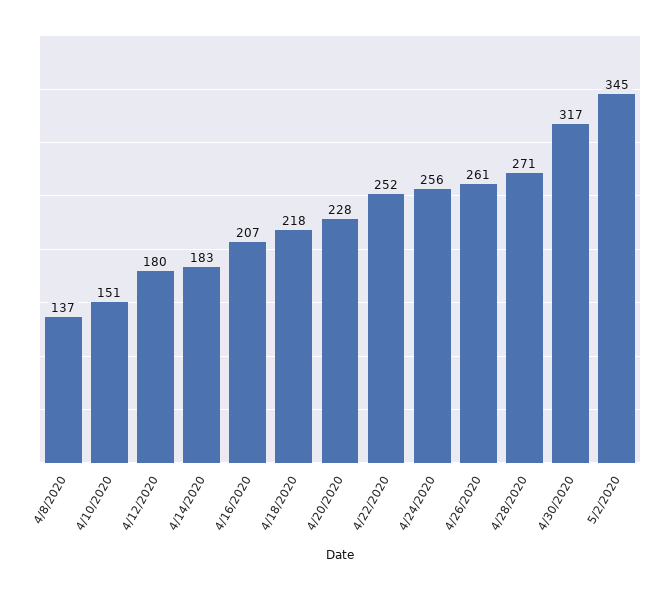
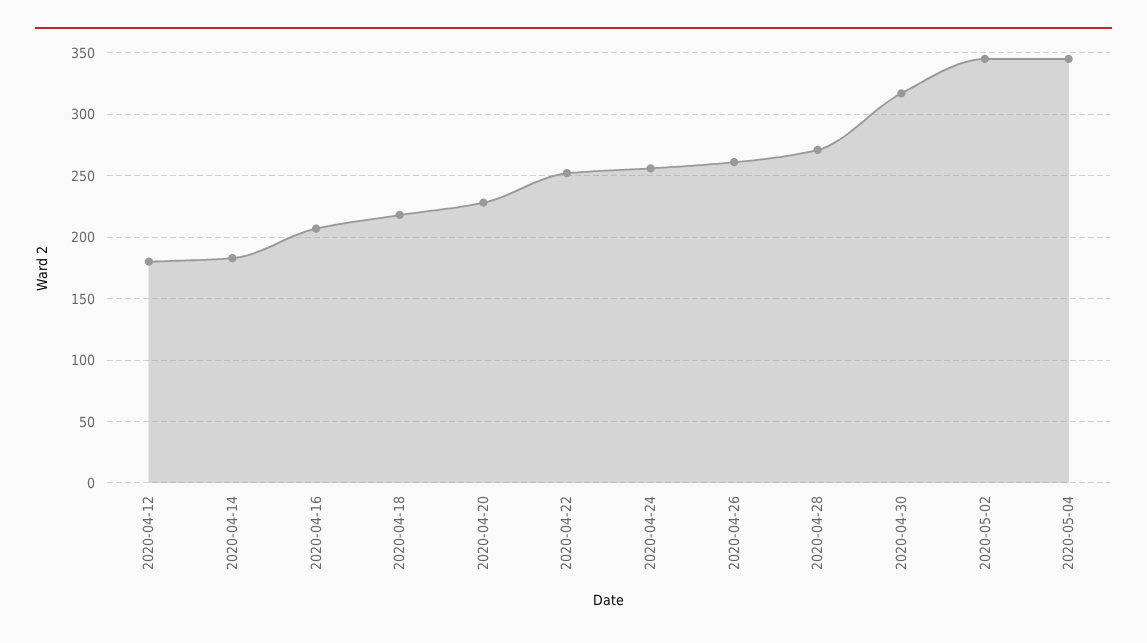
4/8/2020: 137 -> none
4/10/2020: 151 -> none
2020-05-04: none -> 345

